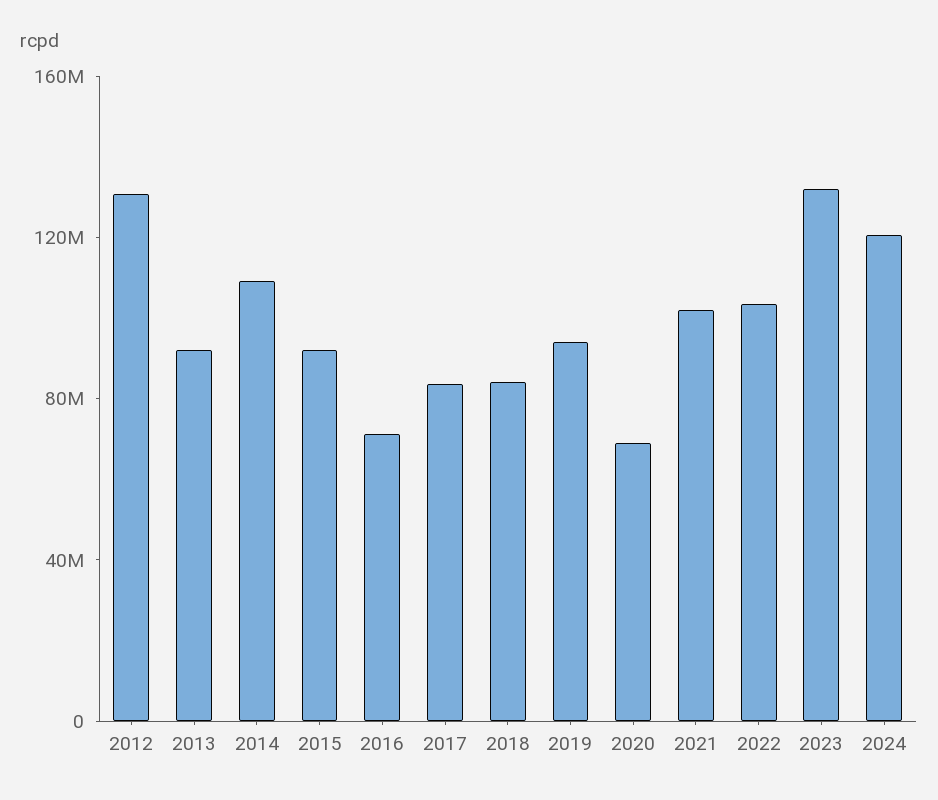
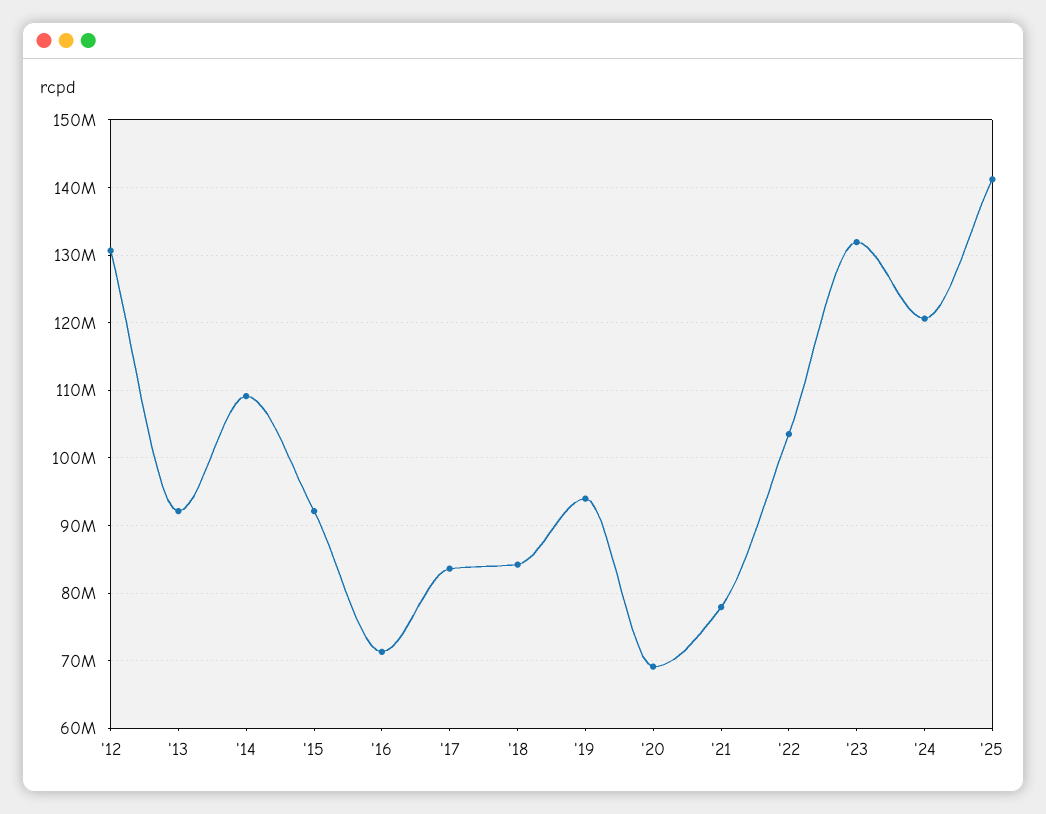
2021: 100000000 -> 78000000
'25: none -> 141000000

